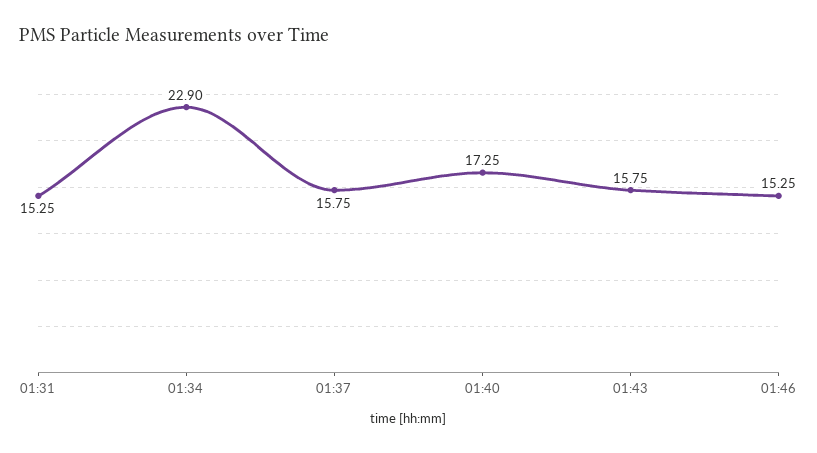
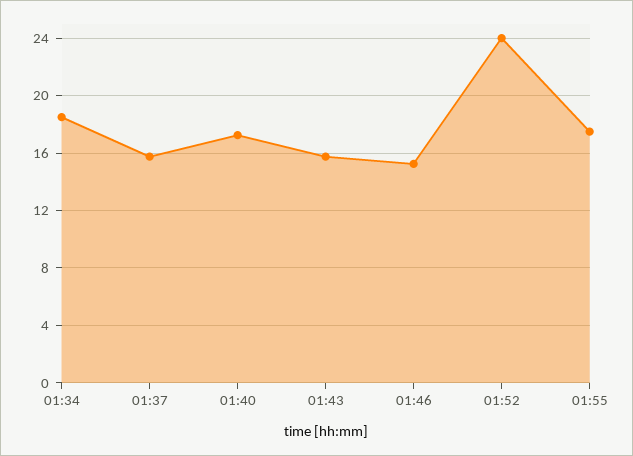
01:31: 15.25 -> none
01:34: 22.9 -> 18.5
01:52: none -> 24
01:55: none -> 17.5

